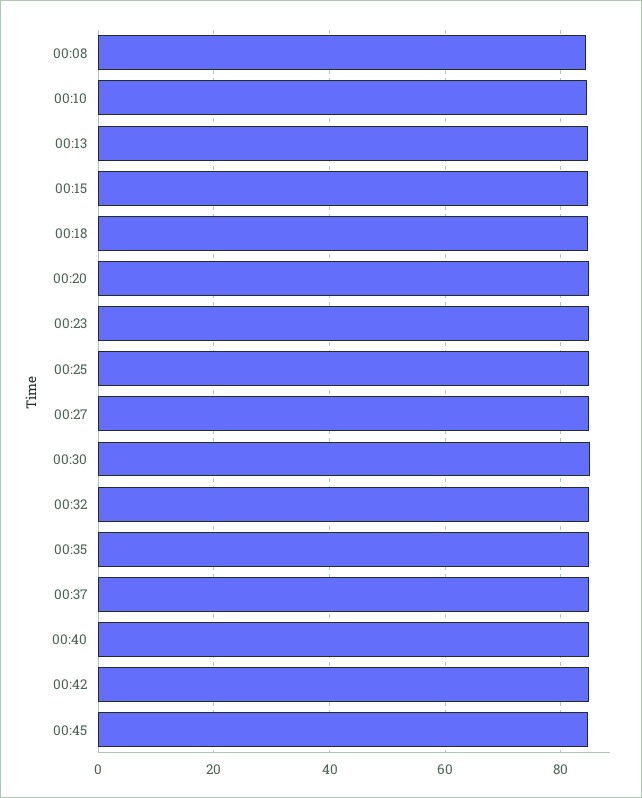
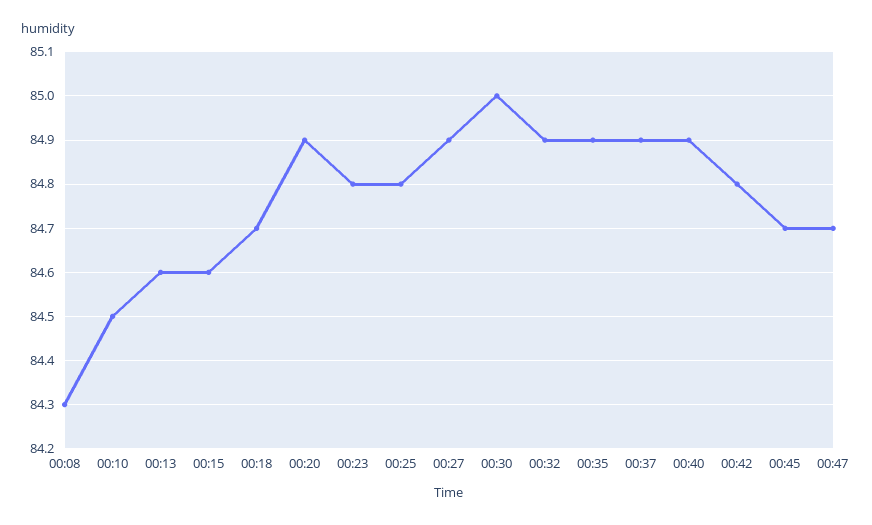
00:47: none -> 84.7

